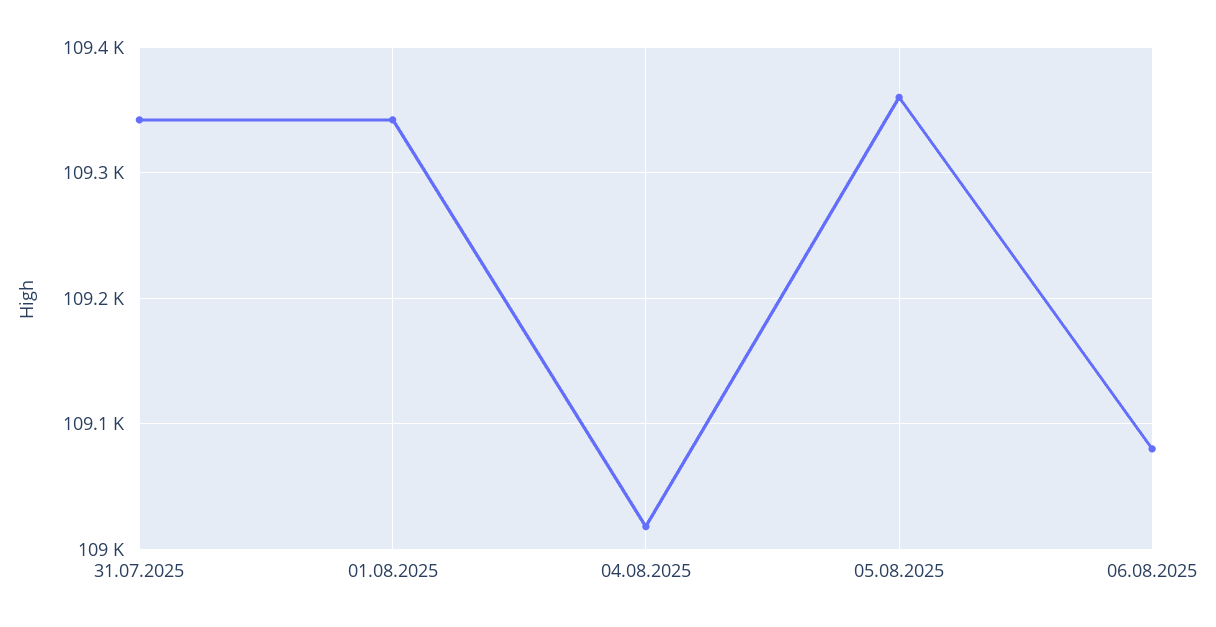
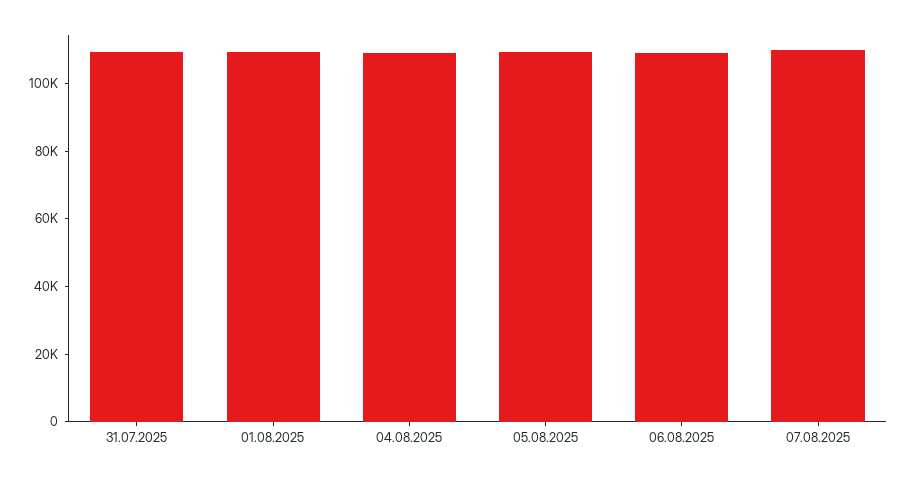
07.08.2025: none -> 110000

